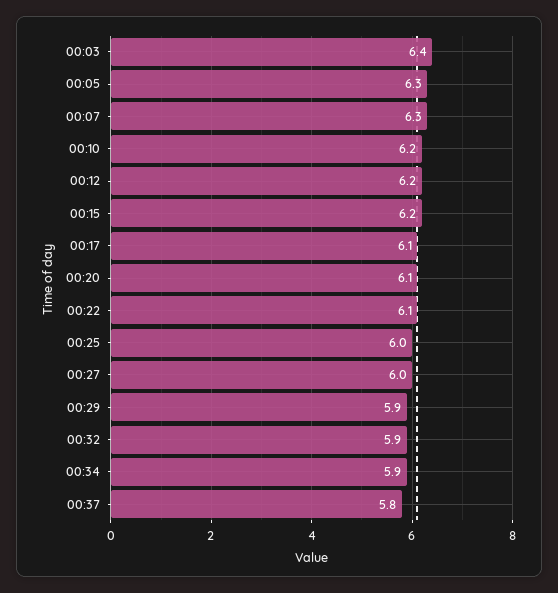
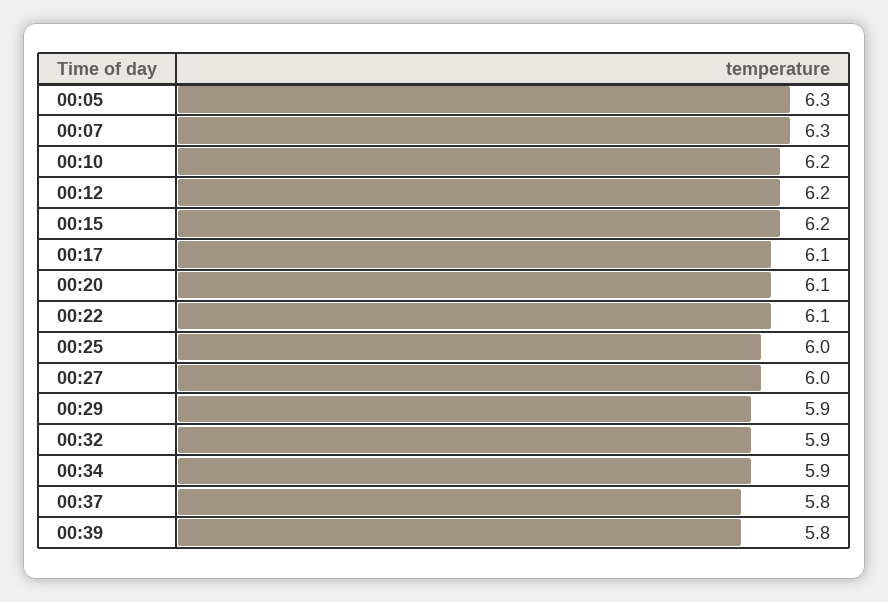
00:03: 6.4 -> none
00:39: none -> 5.8

